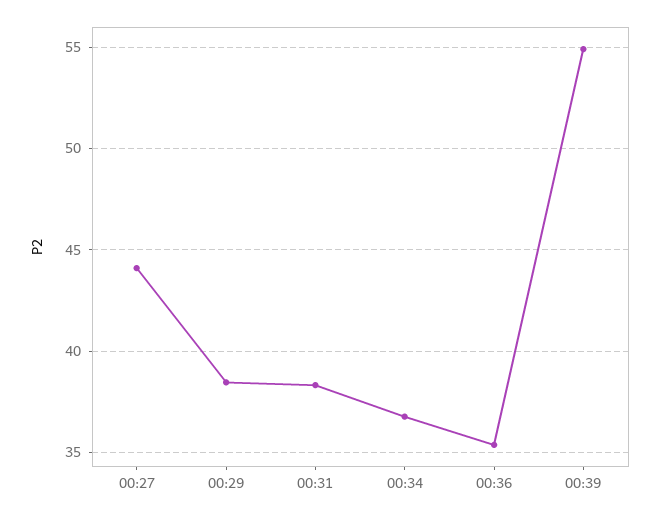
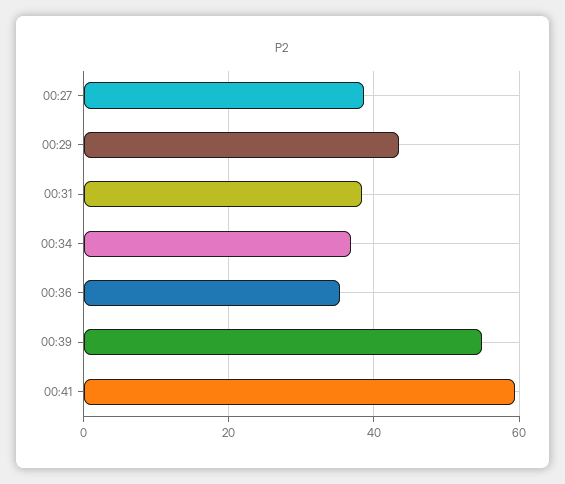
00:27: 44 -> 38
00:29: 38.5 -> 44
00:41: none -> 60

